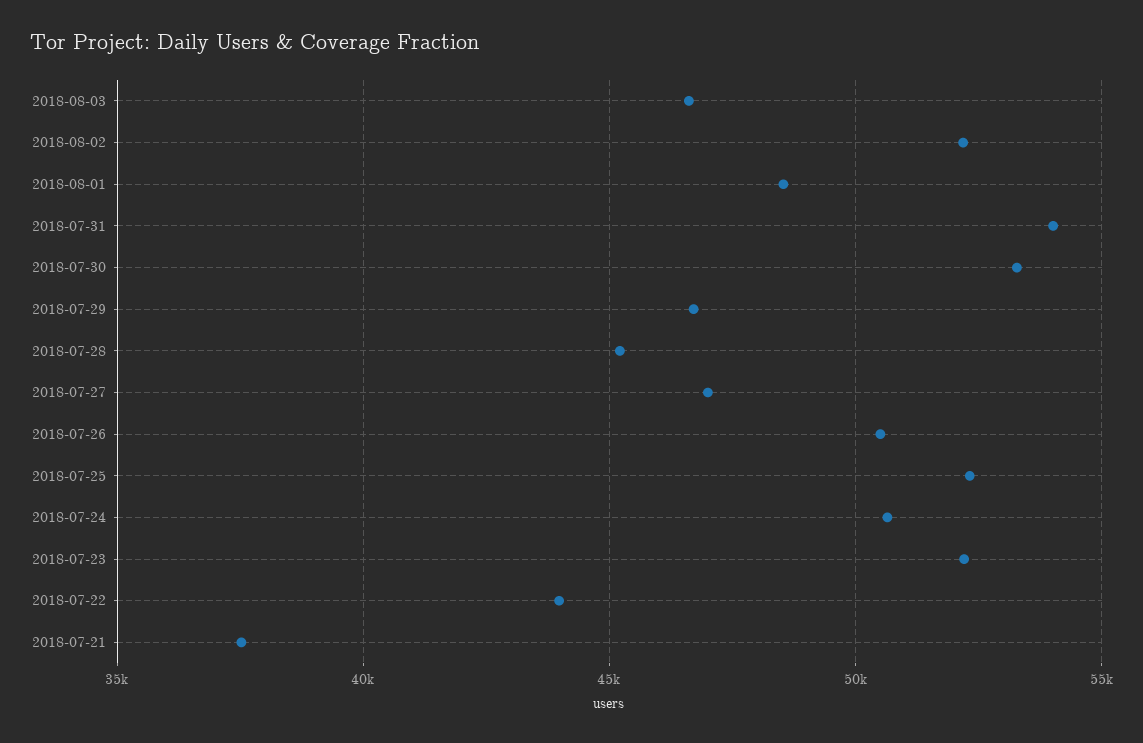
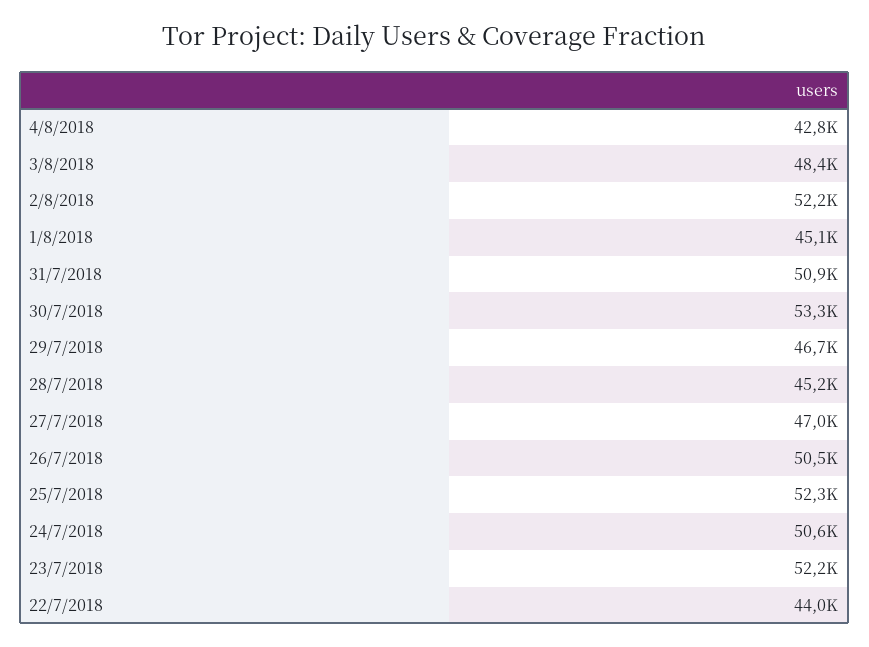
2018-08-03: 46500 -> 48400
2018-08-01: 48500 -> 45100
2018-07-31: 54000 -> 50900
2018-07-21: 37500 -> none
4/8/2018: none -> 42800

